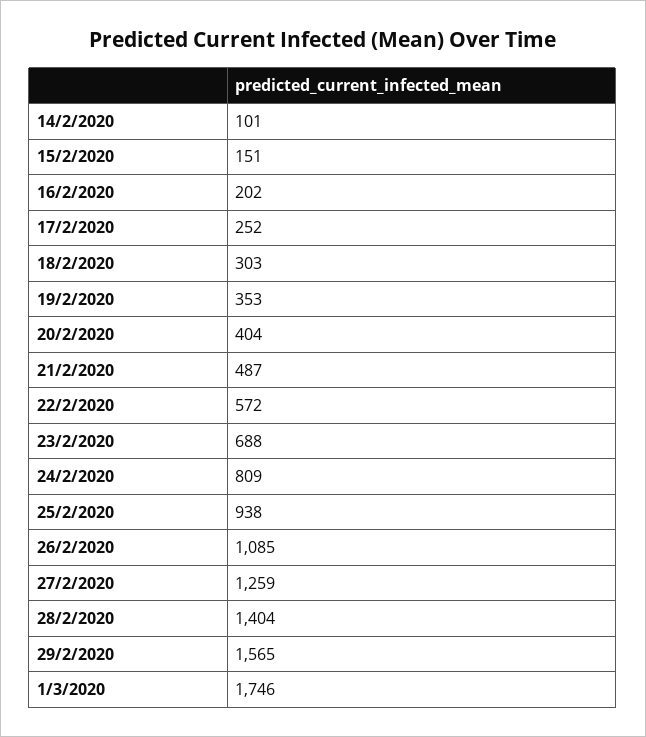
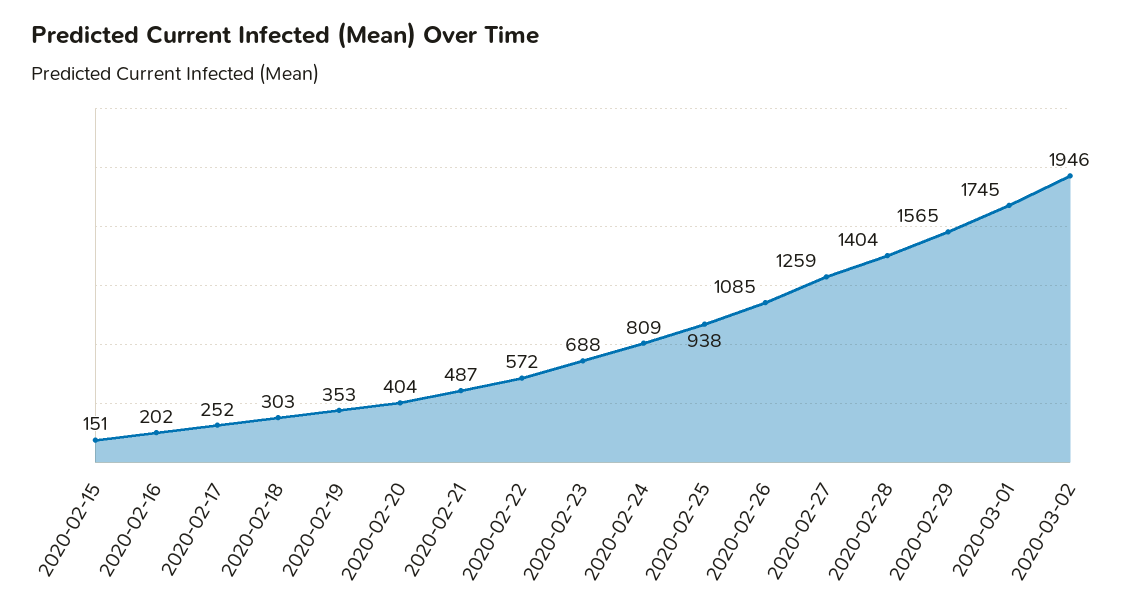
14/2/2020: 101 -> none
1/3/2020: 1746 -> 1745
2020-03-02: none -> 1946

